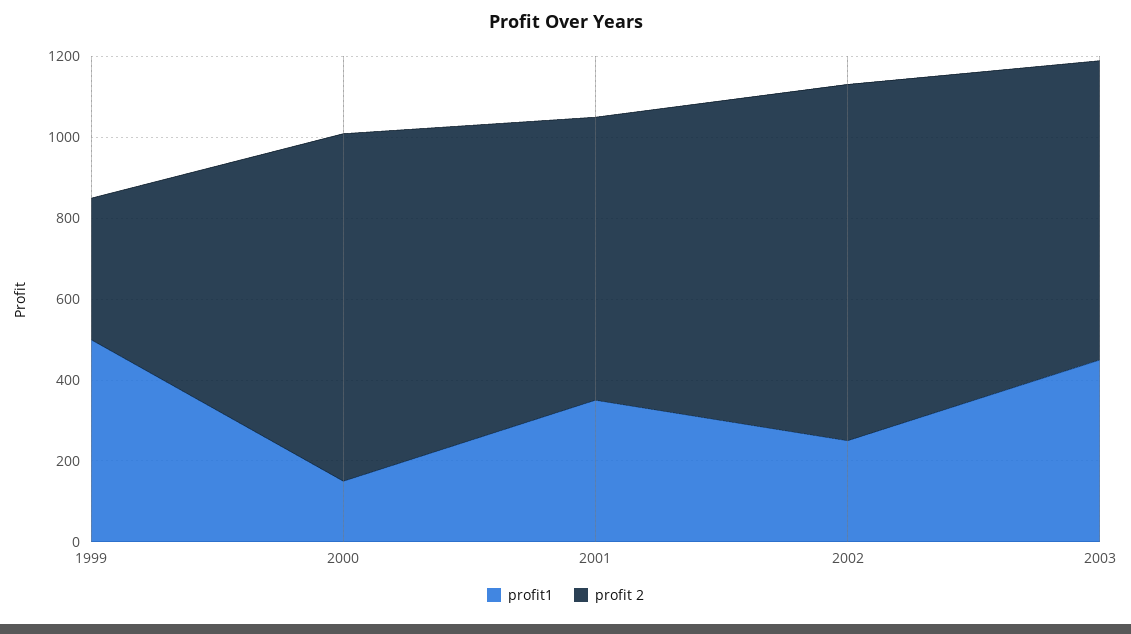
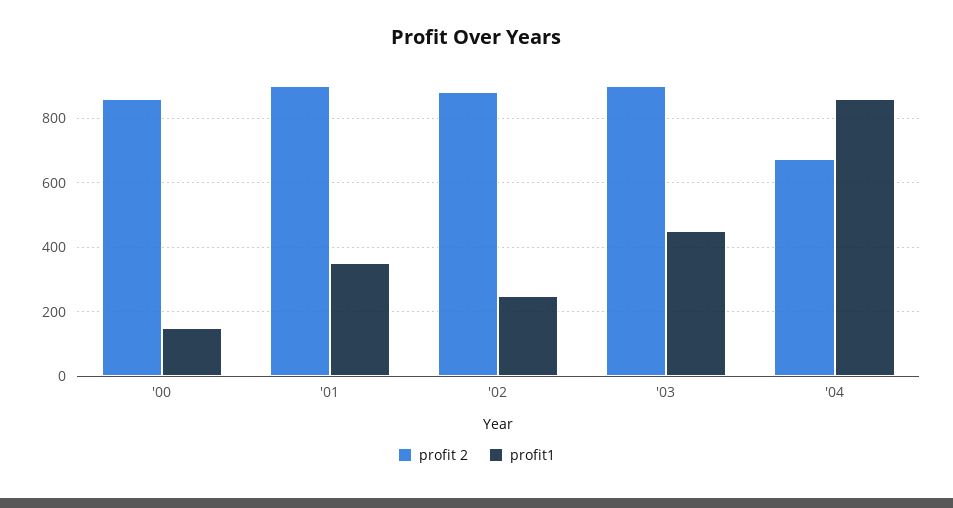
profit1, 1999: 500 -> none
profit 2, 1999: 350 -> none
profit 2, 2001: 700 -> 900
profit 2, 2003: 750 -> 900
profit 2, '04: none -> 680
profit1, '04: none -> 860

